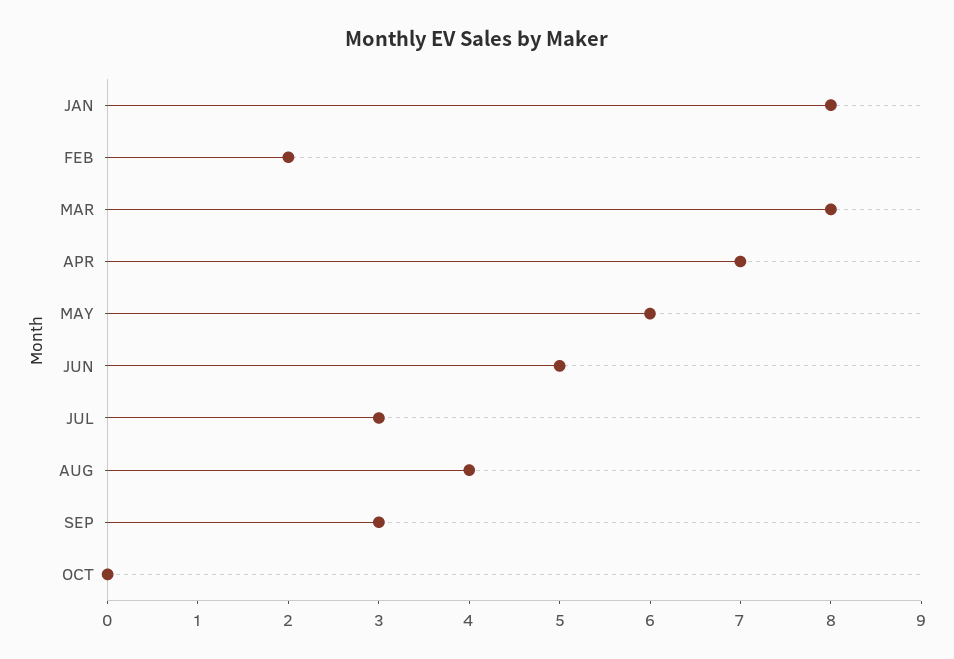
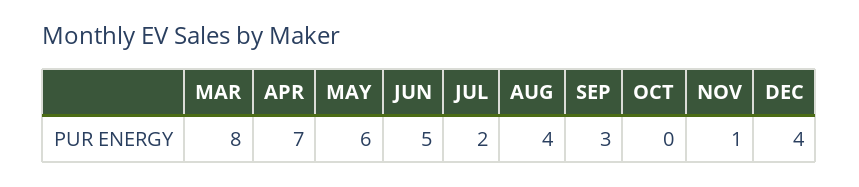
JAN: 8 -> none
FEB: 2 -> none
JUL: 3 -> 2
NOV: none -> 1
DEC: none -> 4

